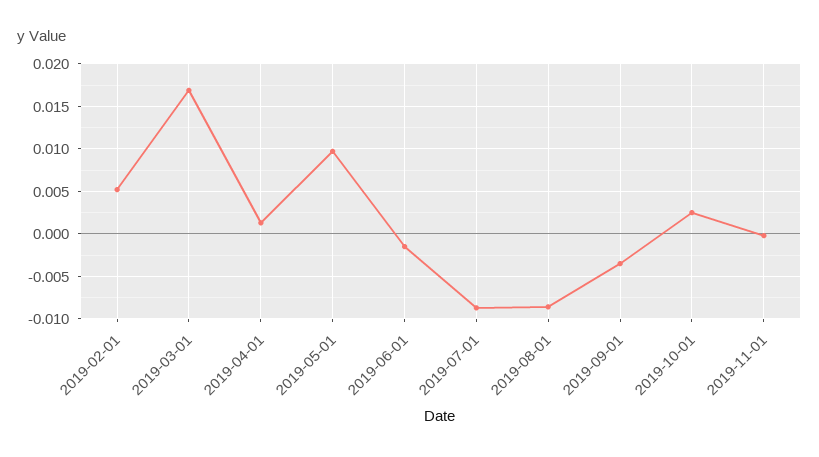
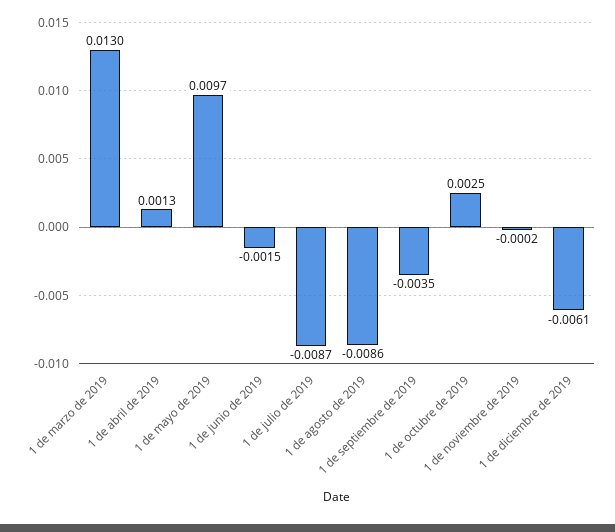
2019-02-01: 0.005 -> none
2019-03-01: 0.017 -> 0.013
1 de diciembre de 2019: none -> -0.0061

